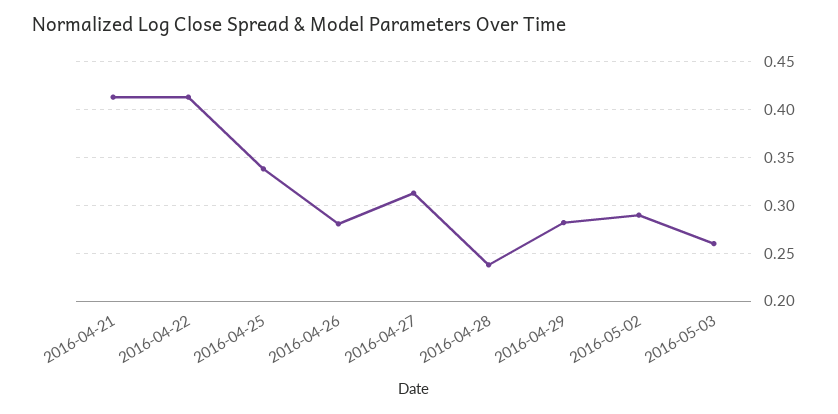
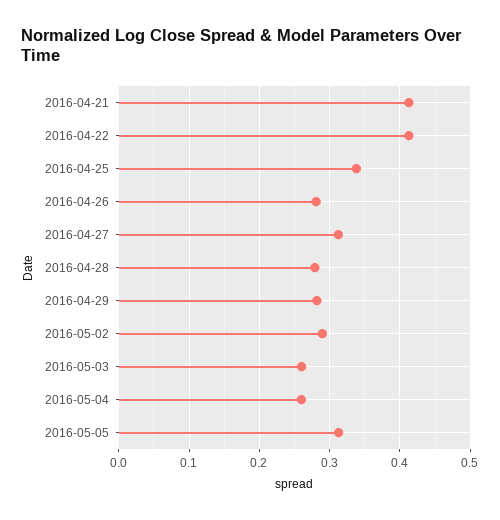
2016-04-28: 0.24 -> 0.28
2016-05-04: none -> 0.26
2016-05-05: none -> 0.31

